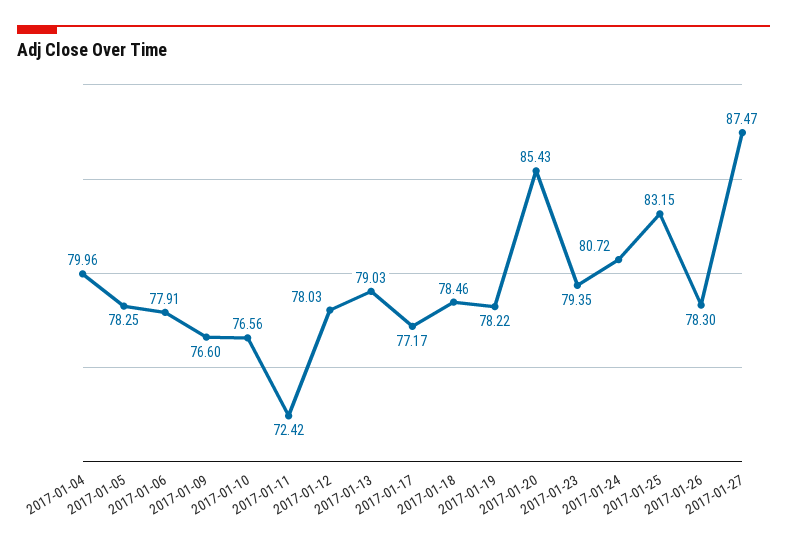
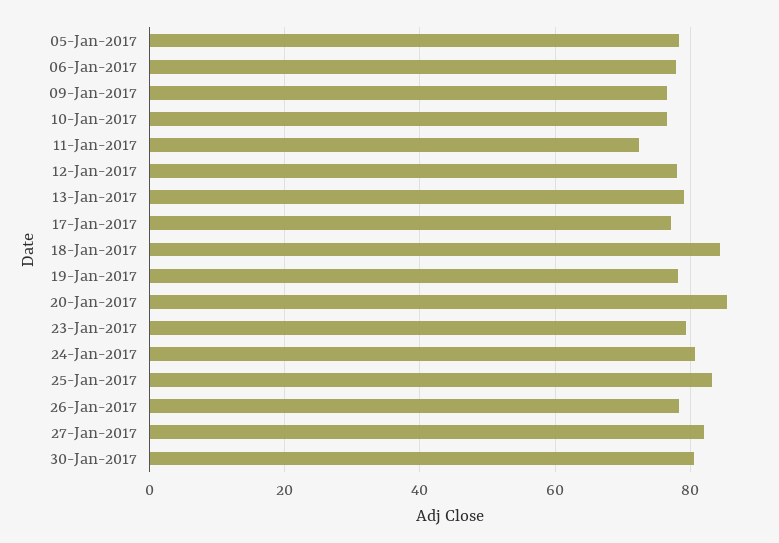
2017-01-04: 79.96 -> none
2017-01-18: 78.46 -> 84
2017-01-27: 87.47 -> 82
30-Jan-2017: none -> 80

